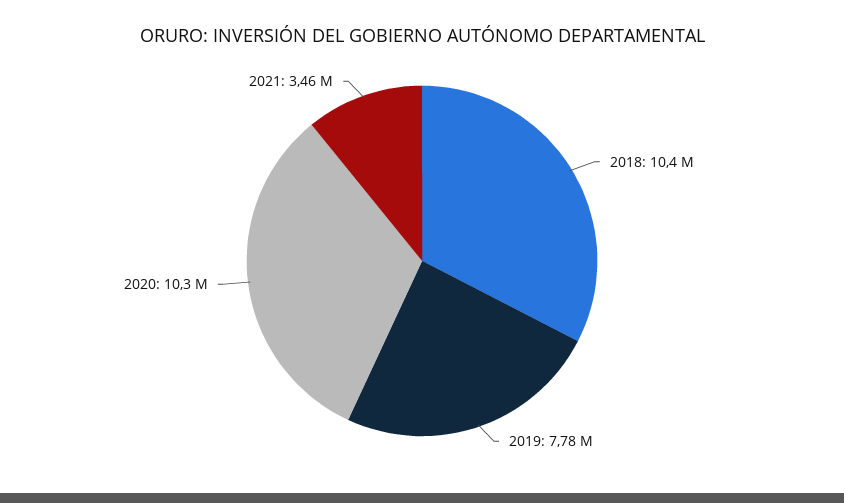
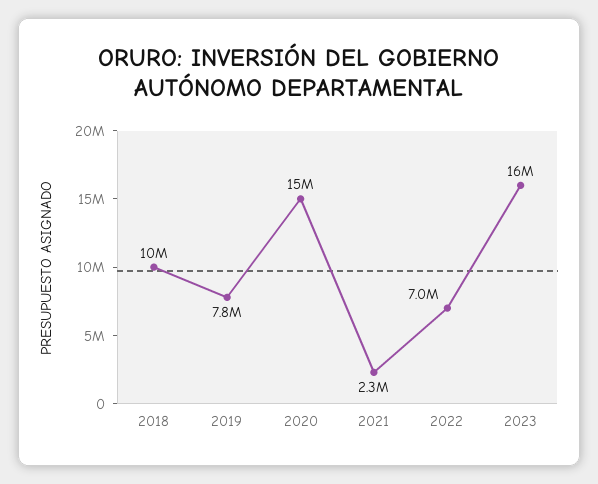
2020: 10300000 -> 15000000
2021: 3460000 -> 2300000
2022: none -> 7000000
2023: none -> 16000000

